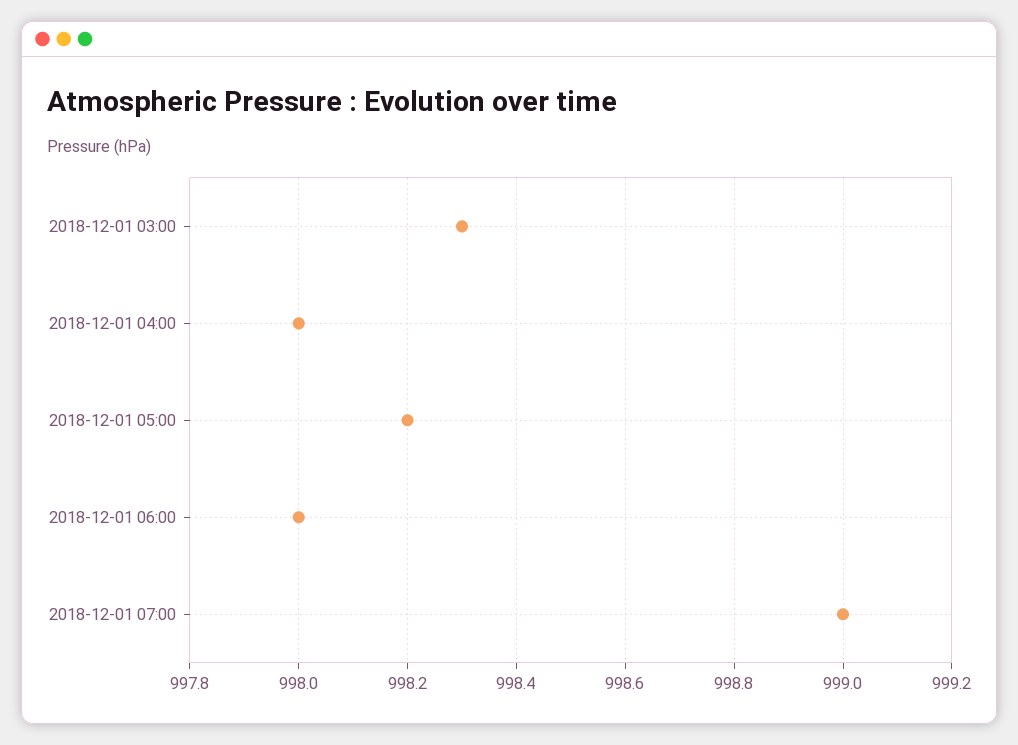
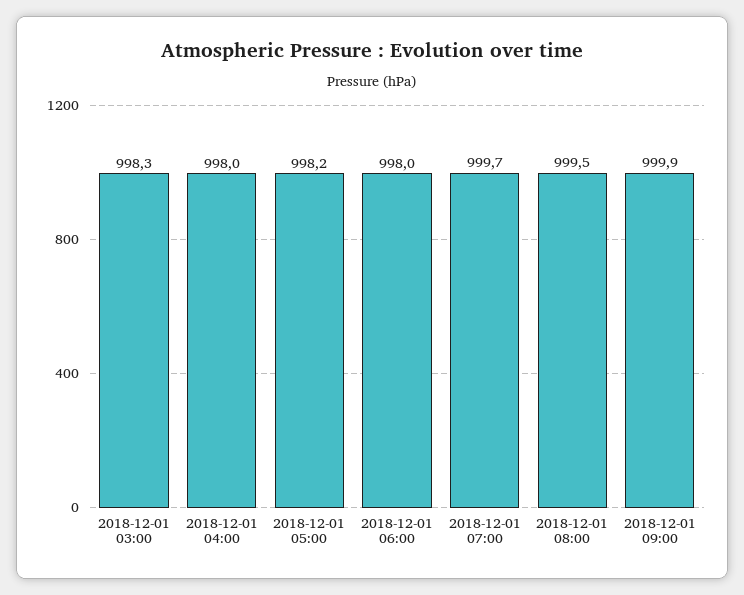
2018-12-01 07:00: 999 -> 999.7
2018-12-01 08:00: none -> 999.5
2018-12-01 09:00: none -> 999.9

